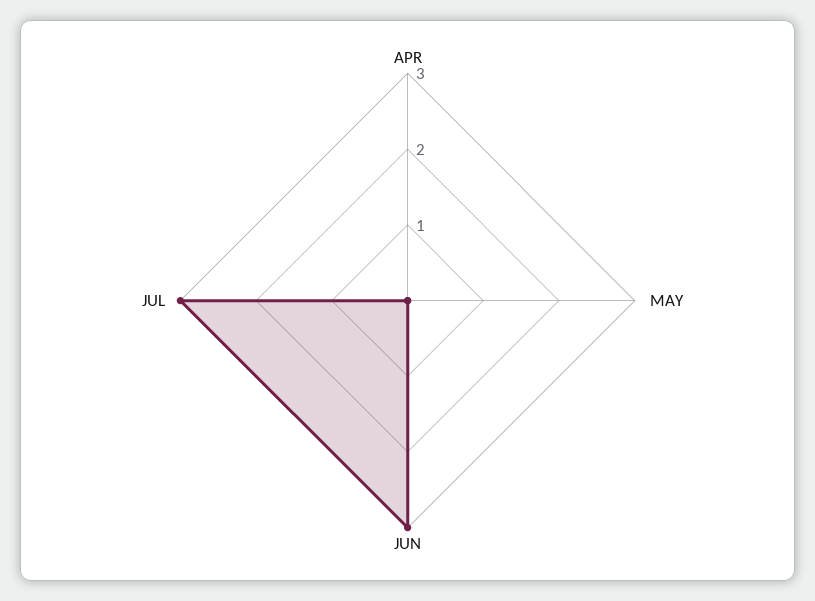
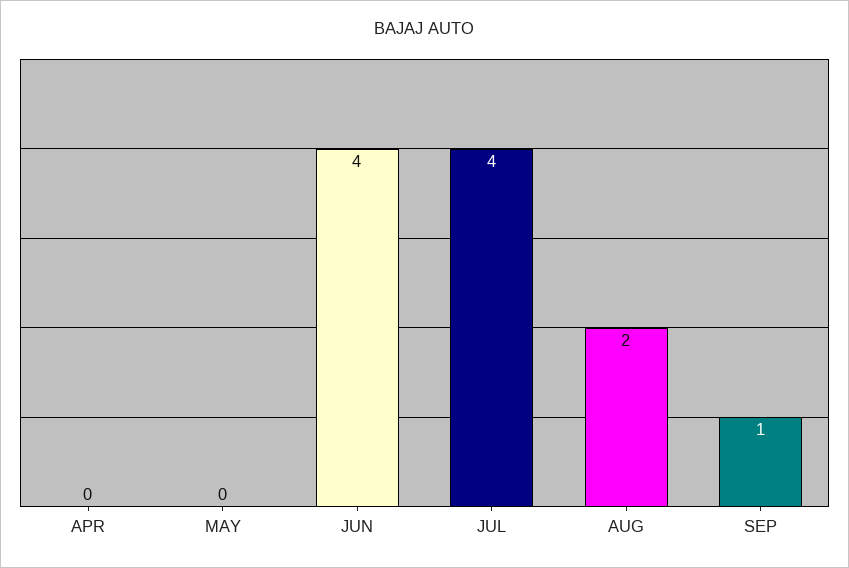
JUN: 3 -> 4
JUL: 3 -> 4
AUG: none -> 2
SEP: none -> 1

